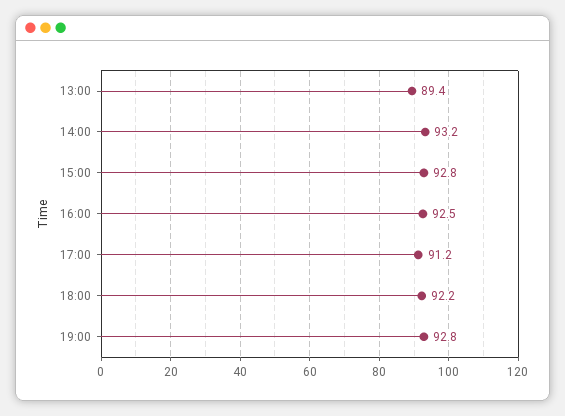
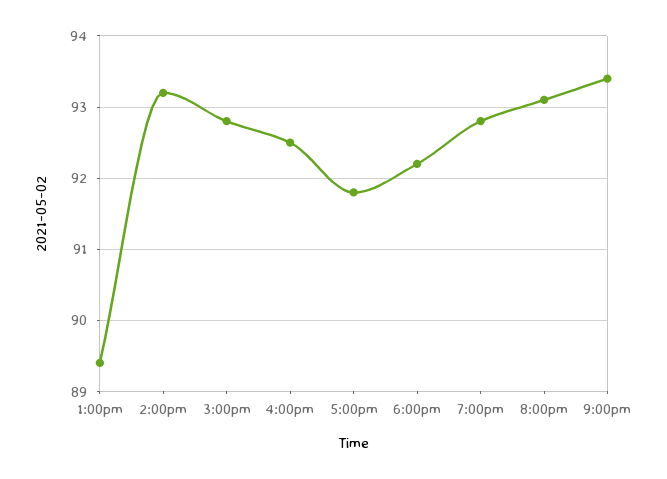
17:00: 91.2 -> 91.8
8:00pm: none -> 93.1
9:00pm: none -> 93.4

